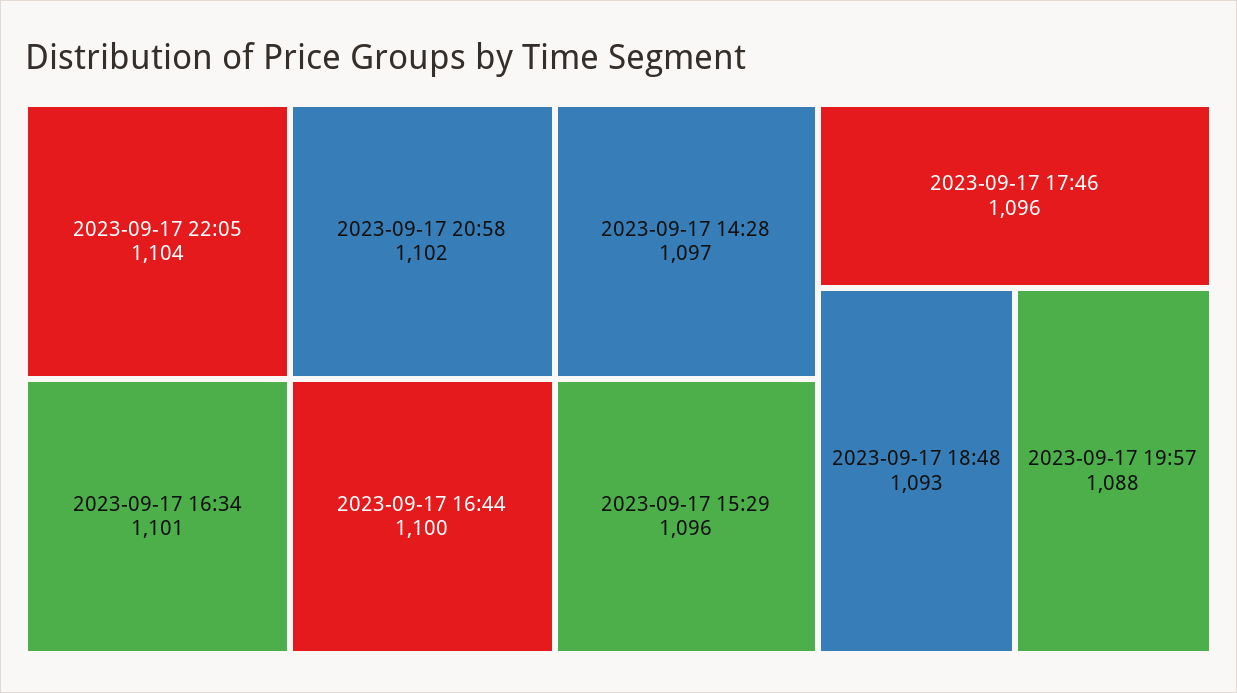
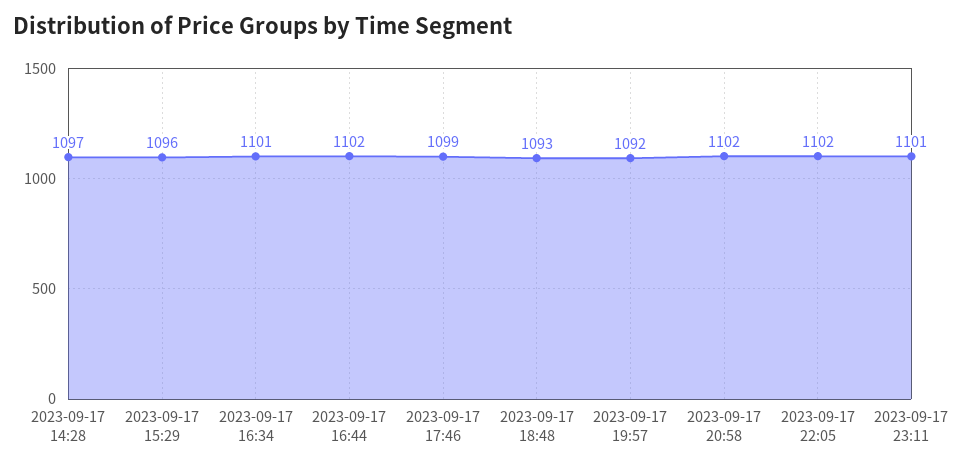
2023-09-17 22:05: 1104 -> 1102
2023-09-17 16:44: 1100 -> 1102
2023-09-17 17:46: 1096 -> 1099
2023-09-17 19:57: 1088 -> 1092
2023-09-17 23:11: none -> 1101

